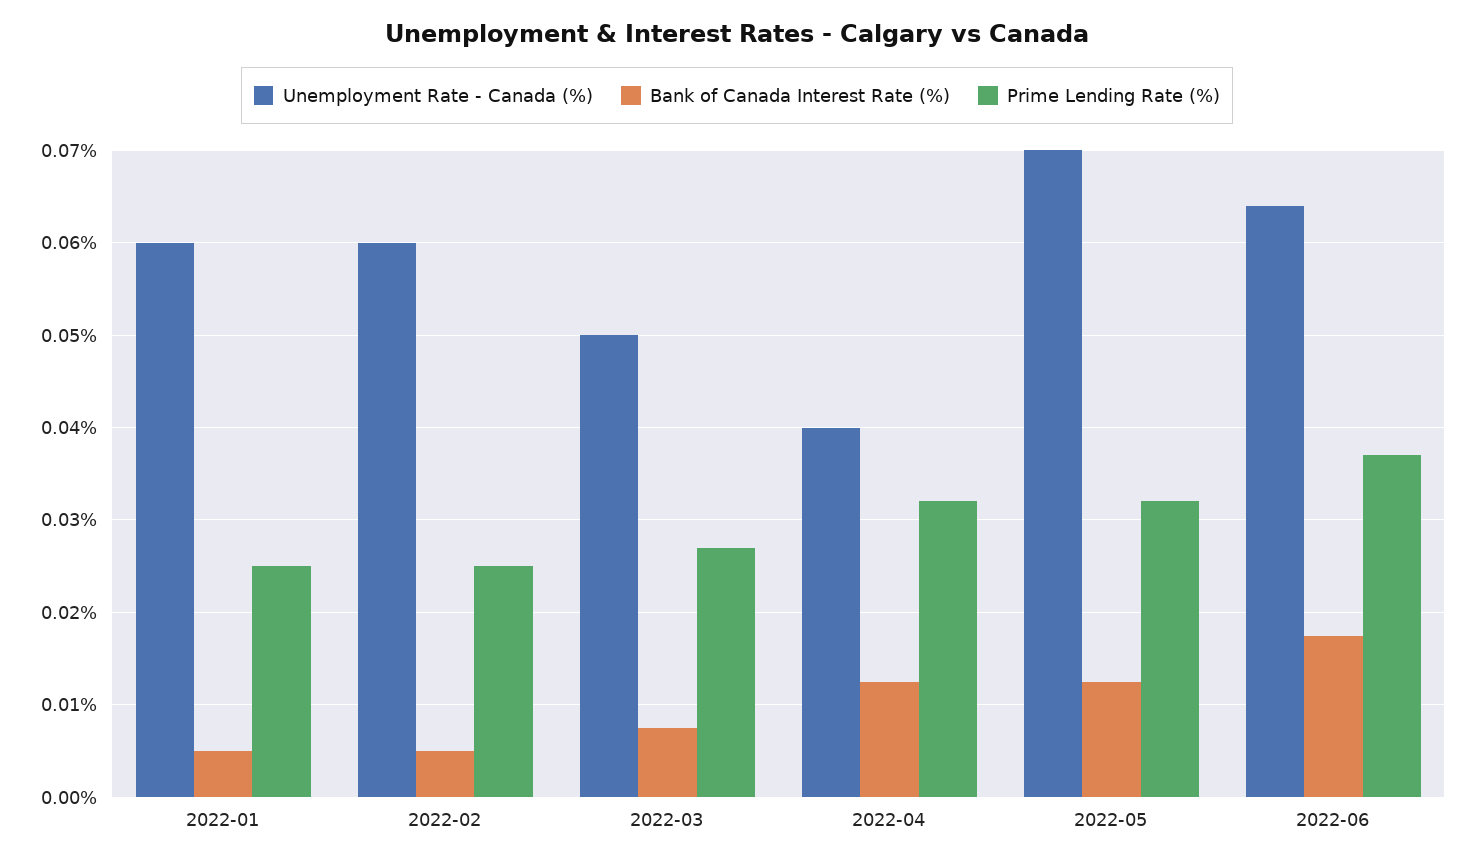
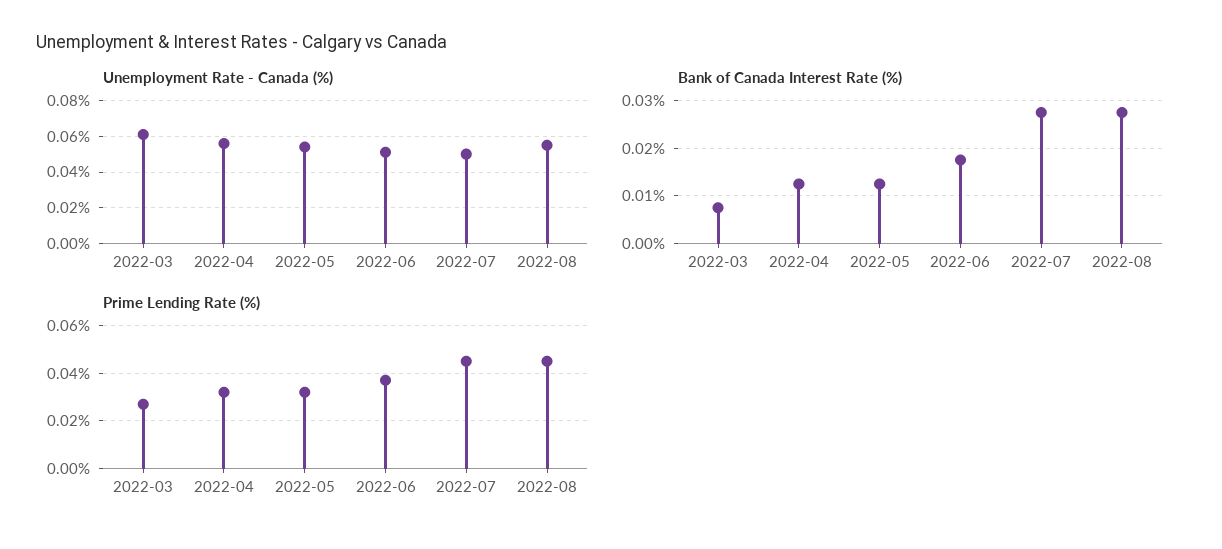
Unemployment Rate - Canada (%), 2022-01: 0.06 -> none
Bank of Canada Interest Rate (%), 2022-01: 0.005 -> none
Prime Lending Rate (%), 2022-01: 0.025 -> none
Unemployment Rate - Canada (%), 2022-02: 0.06 -> none
Bank of Canada Interest Rate (%), 2022-02: 0.005 -> none
Prime Lending Rate (%), 2022-02: 0.025 -> none
Unemployment Rate - Canada (%), 2022-03: 0.05 -> 0.06
Unemployment Rate - Canada (%), 2022-04: 0.04 -> 0.055
Unemployment Rate - Canada (%), 2022-05: 0.07 -> 0.055
Unemployment Rate - Canada (%), 2022-06: 0.064 -> 0.05
Unemployment Rate - Canada (%), 2022-07: none -> 0.05
Unemployment Rate - Canada (%), 2022-08: none -> 0.055
Bank of Canada Interest Rate (%), 2022-07: none -> 0.028
Bank of Canada Interest Rate (%), 2022-08: none -> 0.028
Prime Lending Rate (%), 2022-07: none -> 0.045
Prime Lending Rate (%), 2022-08: none -> 0.045

